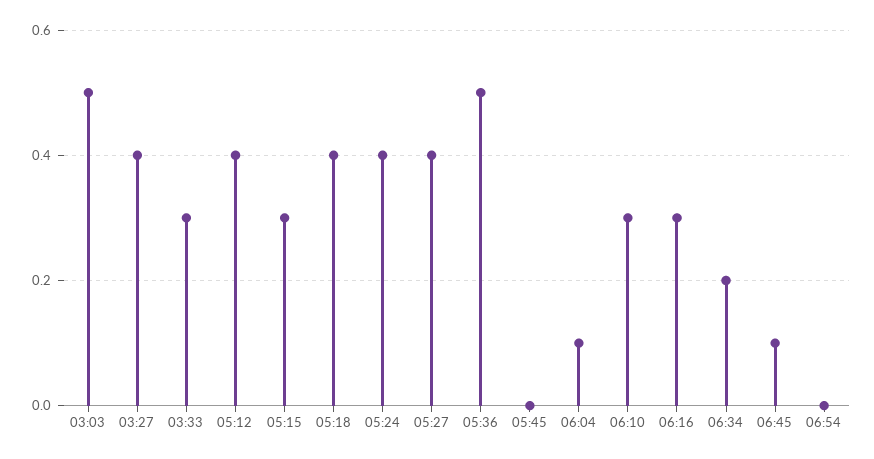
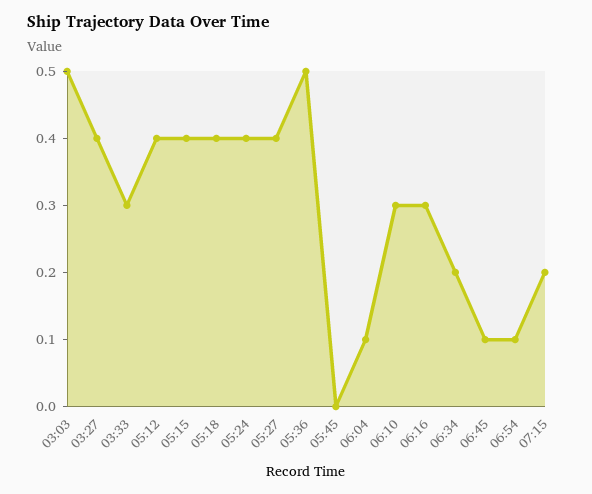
05:15: 0.3 -> 0.4
06:54: 0 -> 0.1
07:15: none -> 0.2

